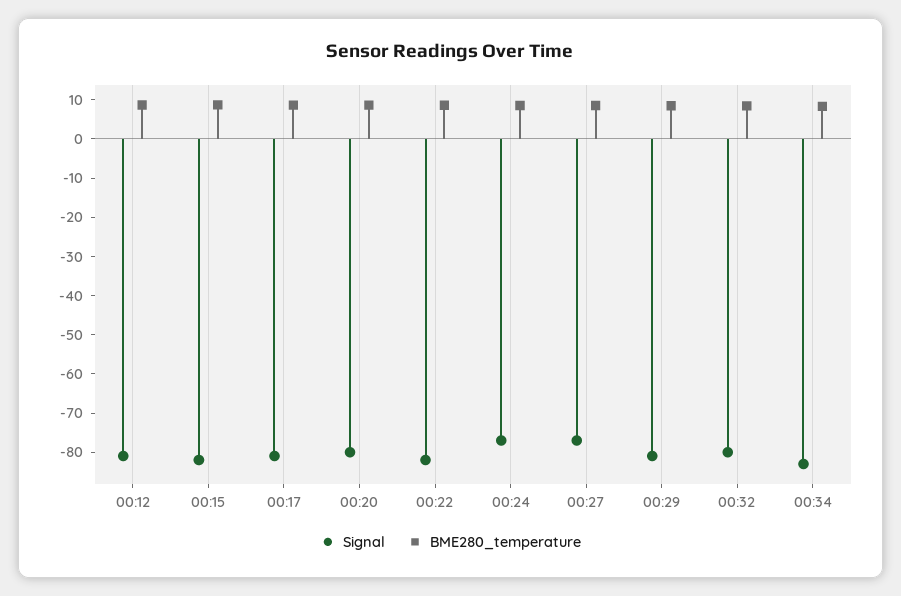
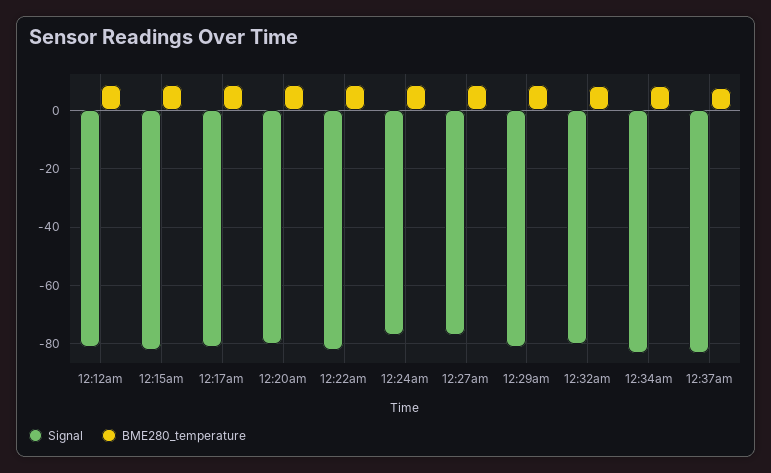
Signal, 12:37am: none -> -82.5
BME280_temperature, 12:37am: none -> 7.5

